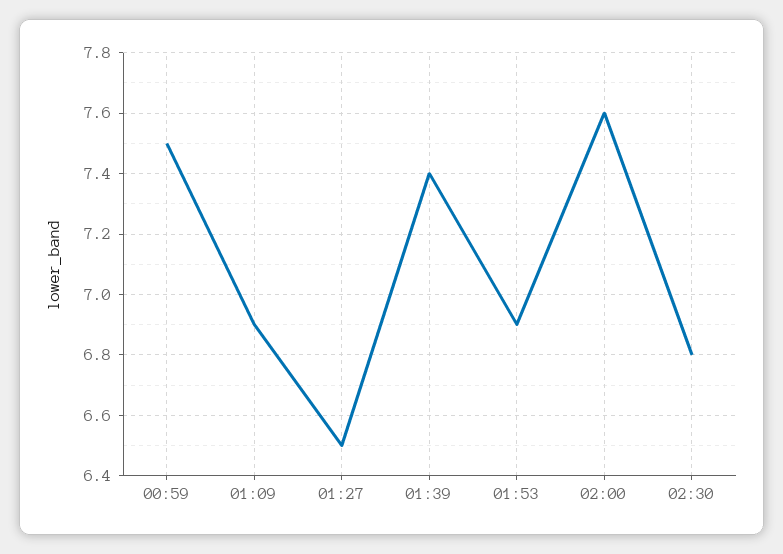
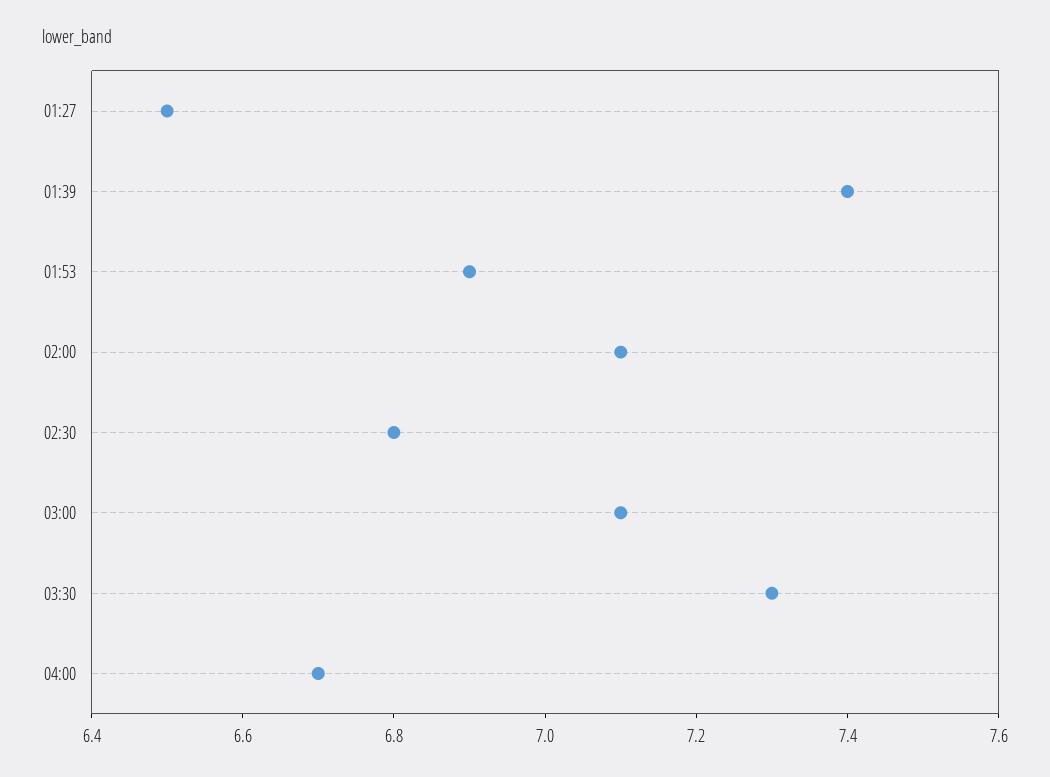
00:59: 7.5 -> none
01:09: 6.9 -> none
02:00: 7.6 -> 7.1
03:00: none -> 7.1
03:30: none -> 7.3
04:00: none -> 6.7

